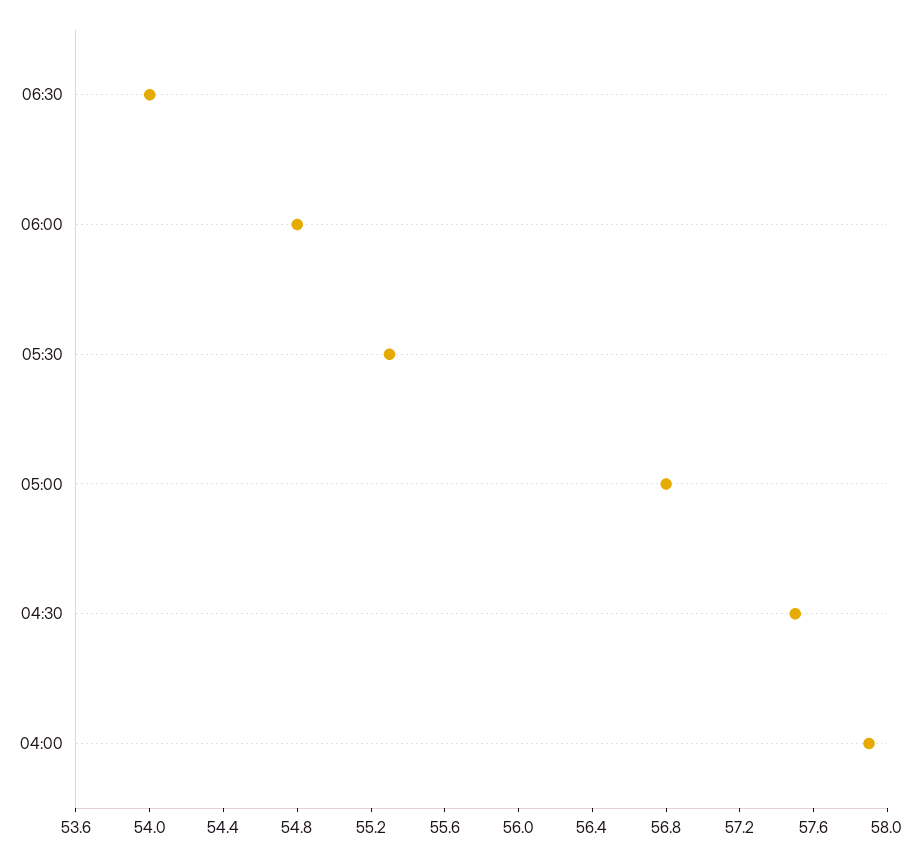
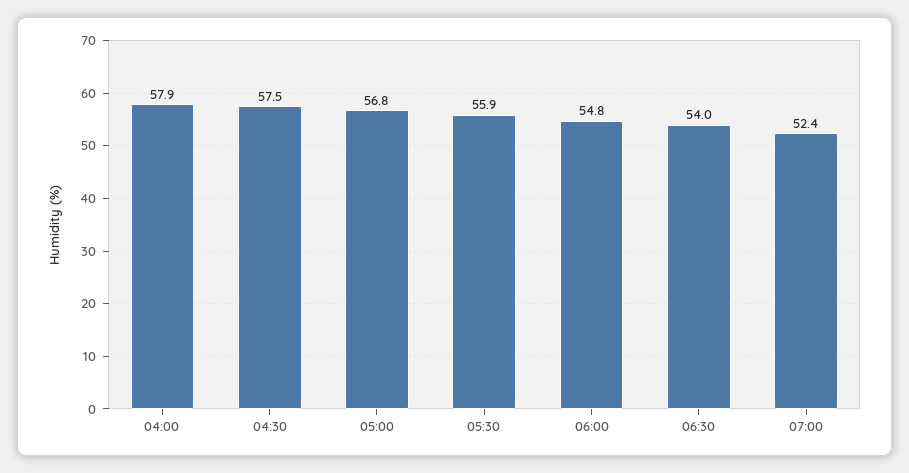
05:30: 55.3 -> 55.9
07:00: none -> 52.4

